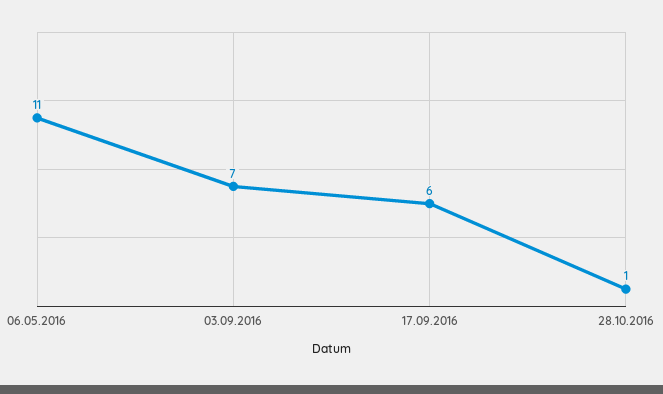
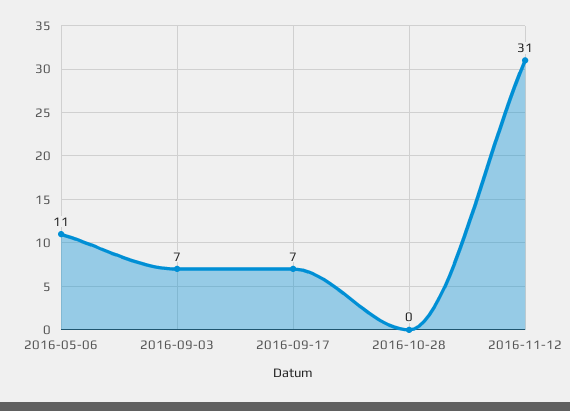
17.09.2016: 6 -> 7
28.10.2016: 1 -> 0
2016-11-12: none -> 31

